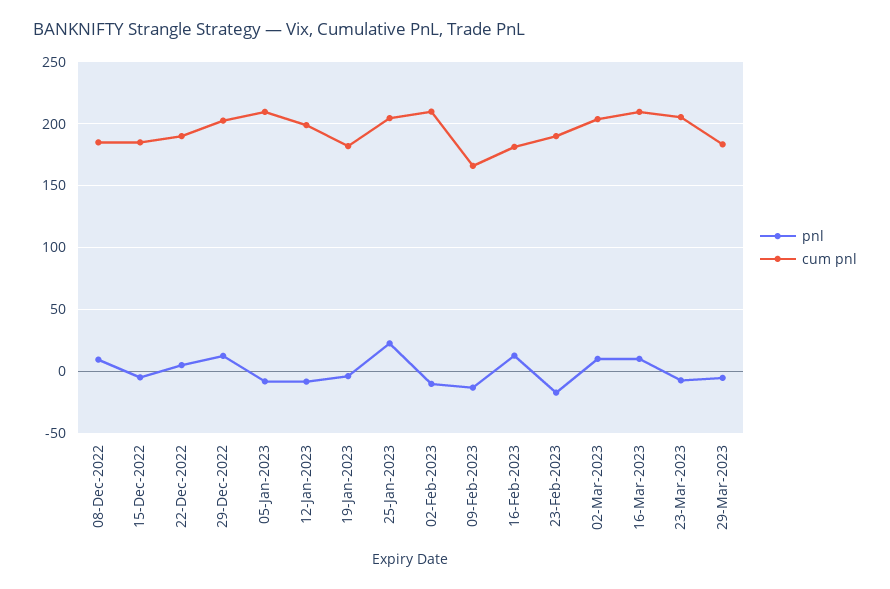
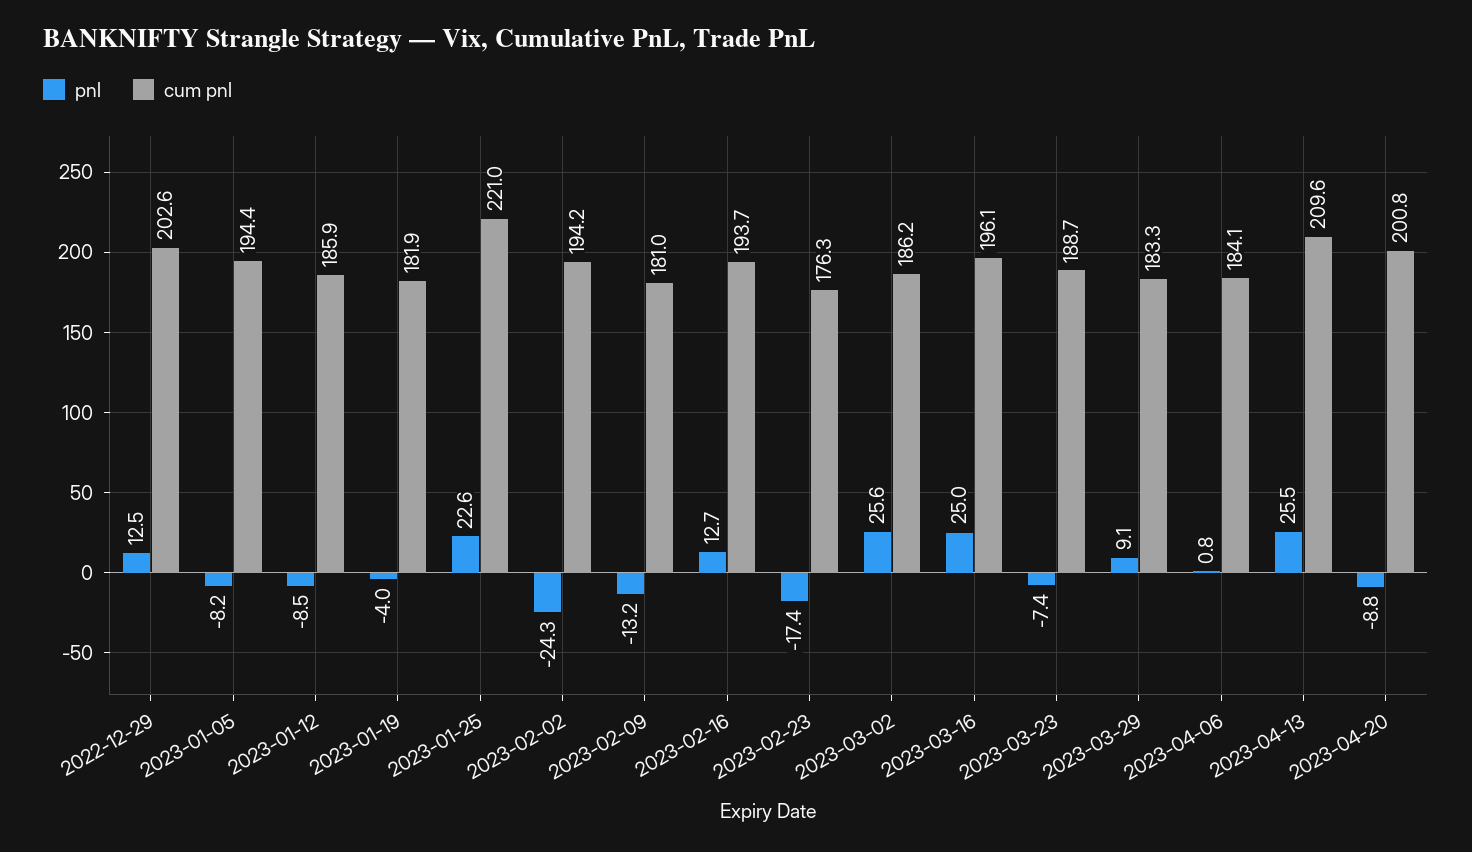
pnl, 08-Dec-2022: 10 -> none
cum pnl, 08-Dec-2022: 185 -> none
pnl, 15-Dec-2022: -5 -> none
cum pnl, 15-Dec-2022: 185 -> none
pnl, 22-Dec-2022: 5 -> none
cum pnl, 22-Dec-2022: 190 -> none
cum pnl, 05-Jan-2023: 210 -> 194.4
cum pnl, 12-Jan-2023: 200 -> 185.9
cum pnl, 25-Jan-2023: 205 -> 221
pnl, 02-Feb-2023: -10 -> -24.3
cum pnl, 02-Feb-2023: 210 -> 194.2
cum pnl, 09-Feb-2023: 165 -> 181
cum pnl, 16-Feb-2023: 180 -> 193.7
cum pnl, 23-Feb-2023: 190 -> 176.3
pnl, 02-Mar-2023: 10 -> 25.6
cum pnl, 02-Mar-2023: 205 -> 186.2
pnl, 16-Mar-2023: 10 -> 25
cum pnl, 16-Mar-2023: 210 -> 196.1
cum pnl, 23-Mar-2023: 205 -> 188.7
pnl, 29-Mar-2023: -5 -> 9.1
pnl, 2023-04-06: none -> 0.8
cum pnl, 2023-04-06: none -> 184.1
pnl, 2023-04-13: none -> 25.5
cum pnl, 2023-04-13: none -> 209.6
pnl, 2023-04-20: none -> -8.8
cum pnl, 2023-04-20: none -> 200.8

